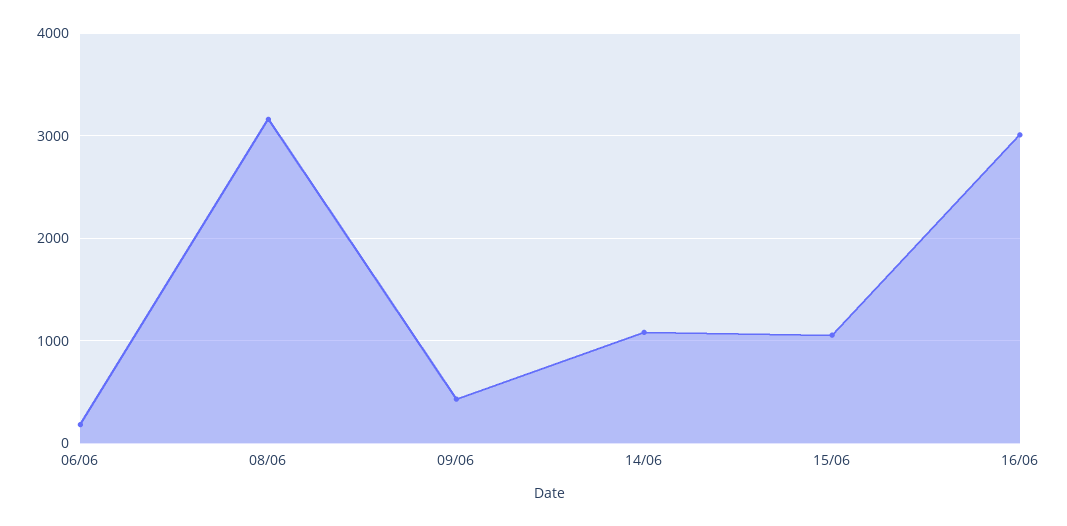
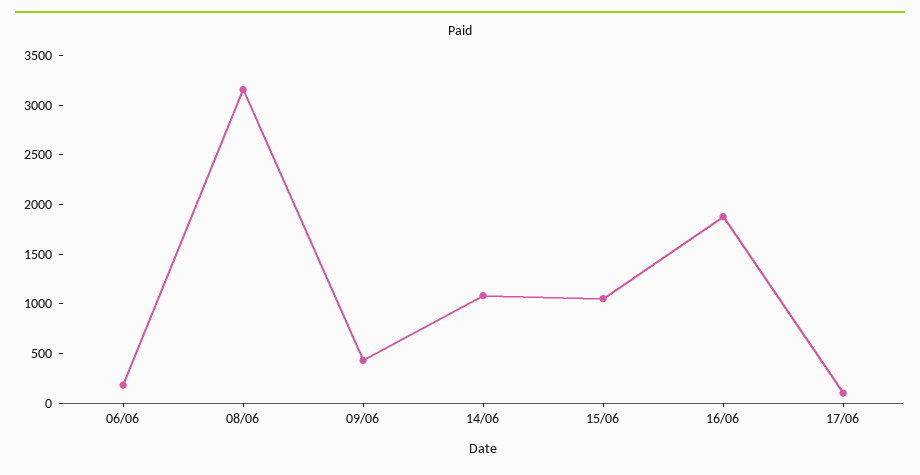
16/06: 3000 -> 1900
17/06: none -> 100

